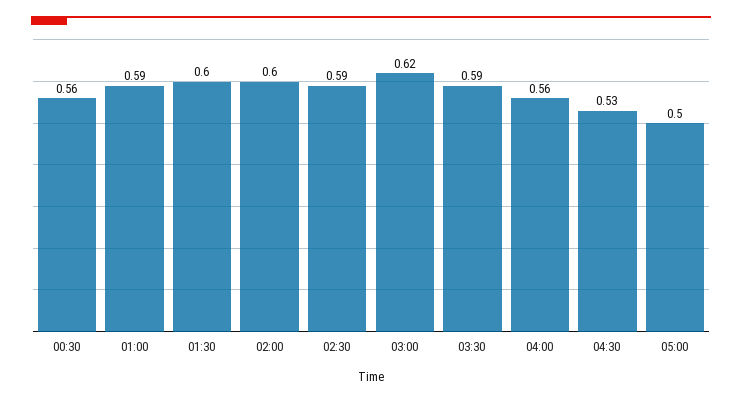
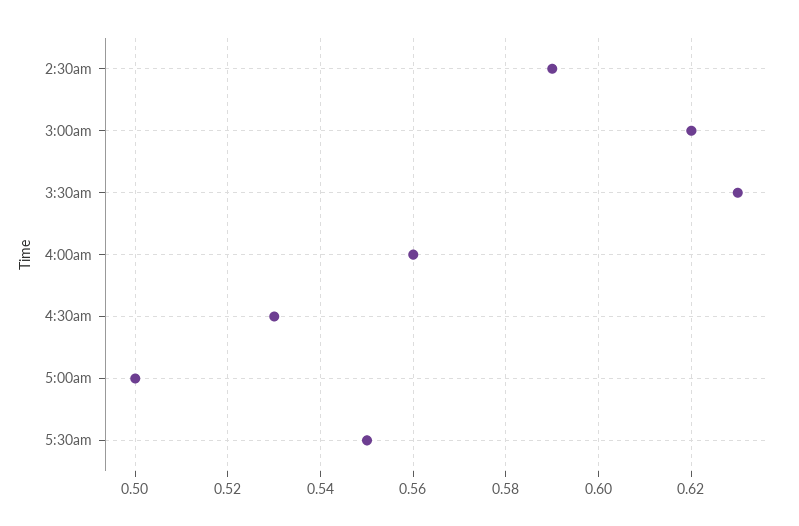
00:30: 0.56 -> none
01:00: 0.59 -> none
01:30: 0.6 -> none
02:00: 0.6 -> none
03:30: 0.59 -> 0.63
5:30am: none -> 0.55

